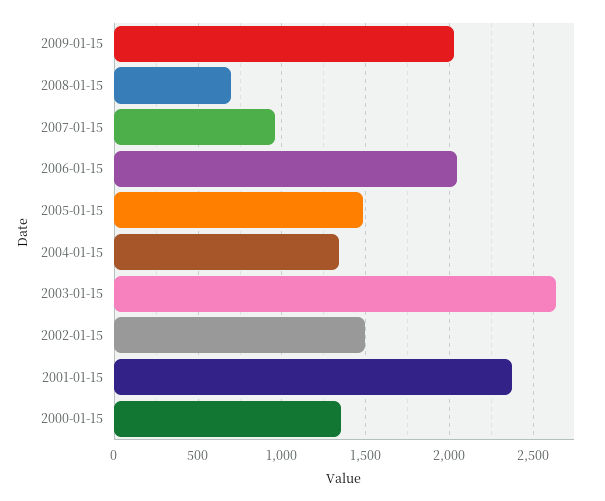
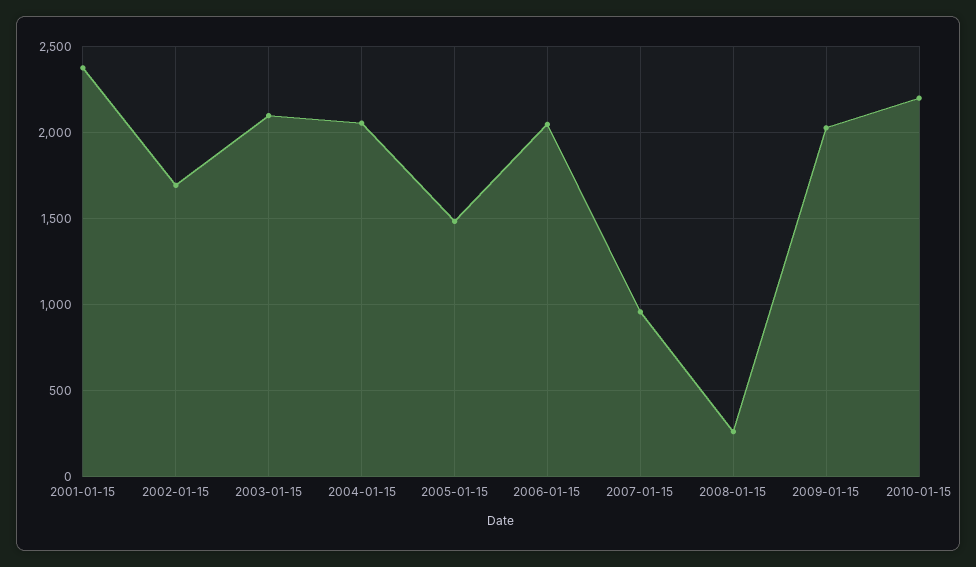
2008-01-15: 700 -> 250
2004-01-15: 1350 -> 2050
2003-01-15: 2650 -> 2100
2002-01-15: 1500 -> 1700
2000-01-15: 1350 -> none
2010-01-15: none -> 2200

